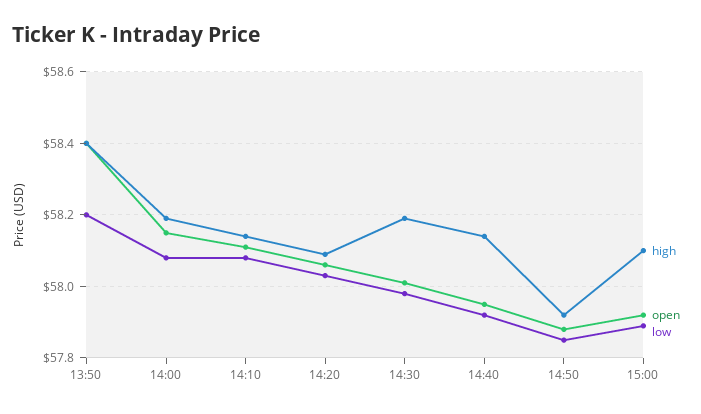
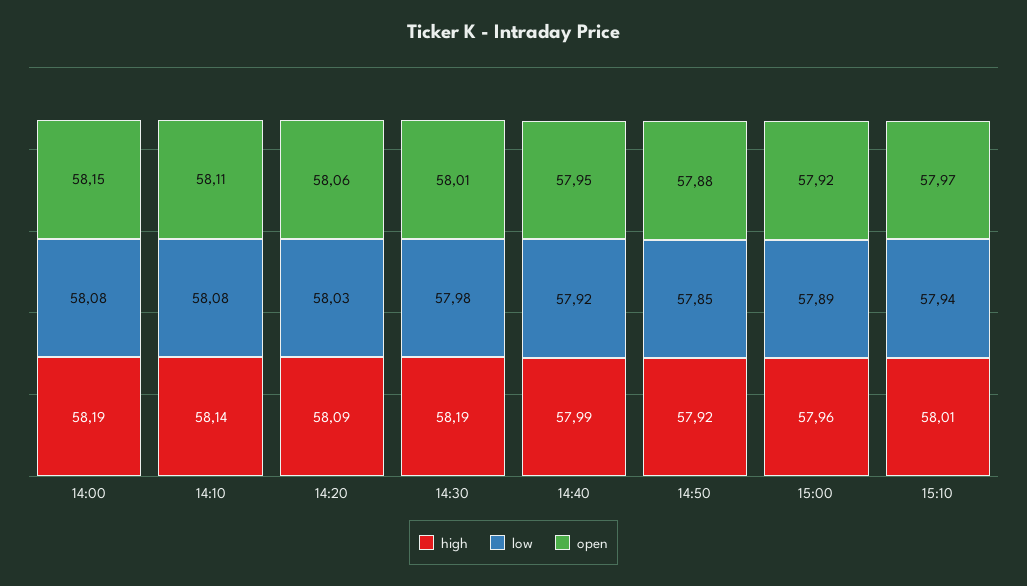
high, 13:50: 58.4 -> none
open, 13:50: 58.4 -> none
low, 13:50: 58.2 -> none
high, 14:40: 58.15 -> 57.99
high, 15:00: 58.1 -> 57.96
high, 15:10: none -> 58.01
low, 15:10: none -> 57.94
open, 15:10: none -> 57.97

